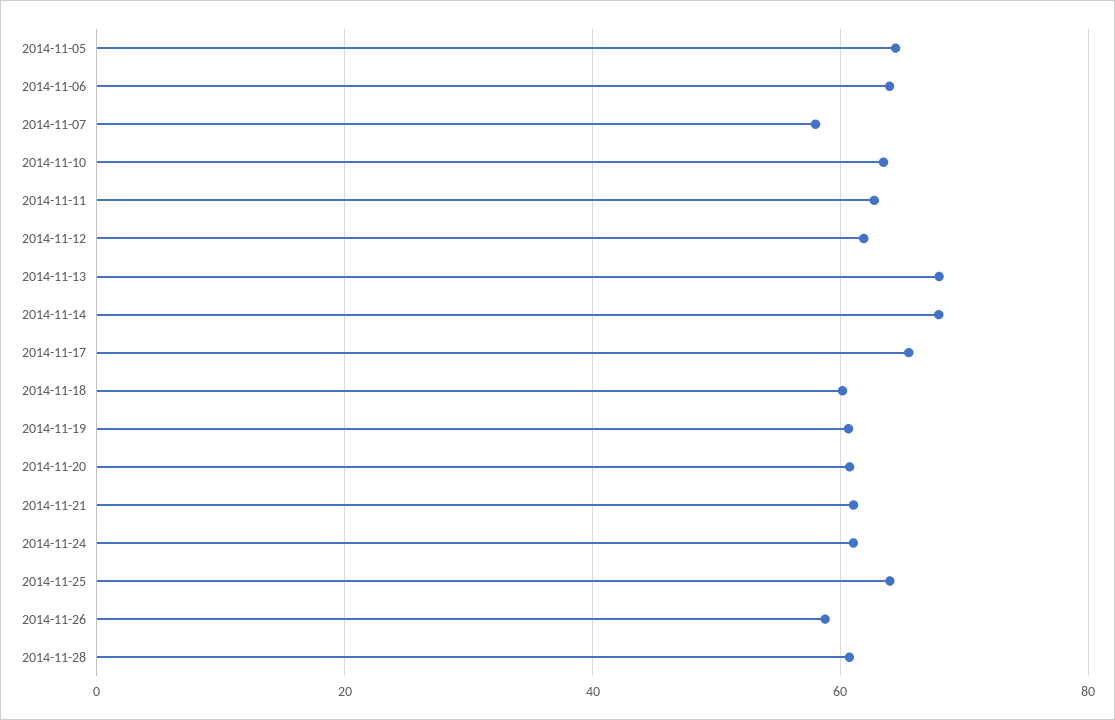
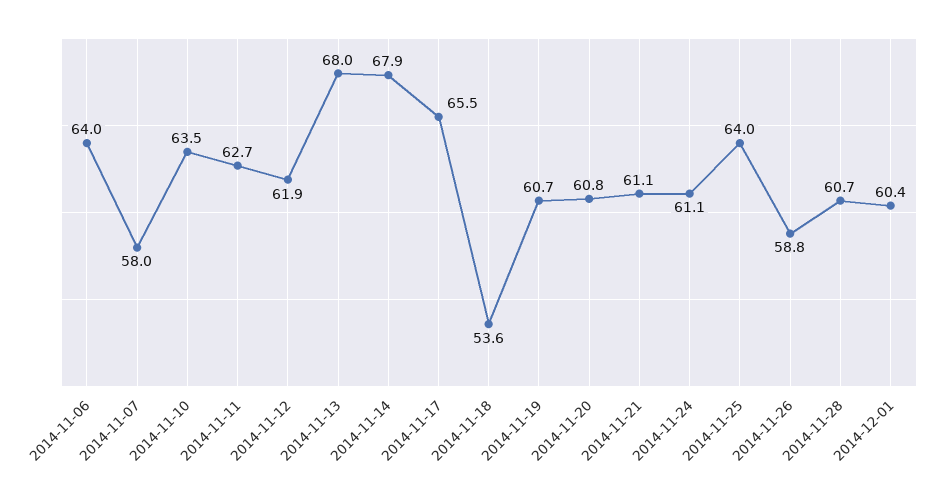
2014-11-05: 64 -> none
2014-11-18: 60 -> 53.6
2014-12-01: none -> 60.4

